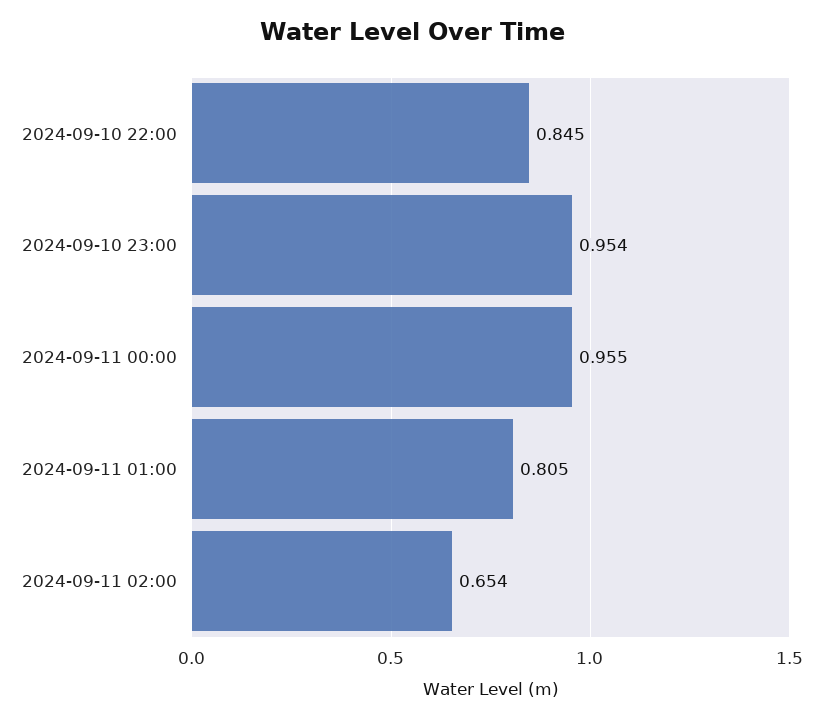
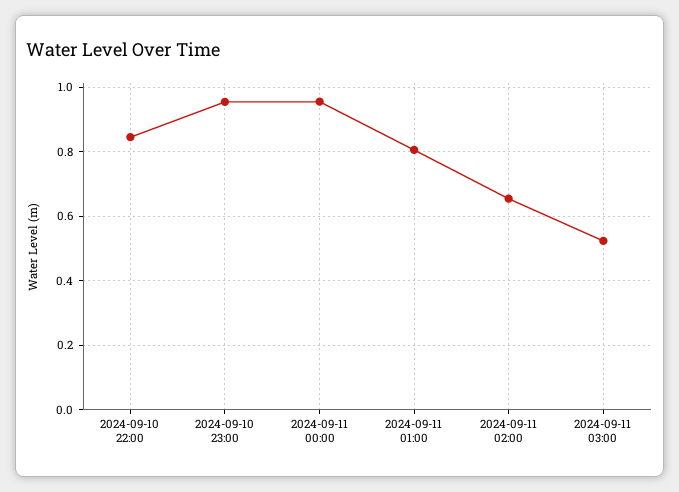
2024-09-11 03:00: none -> 0.52

